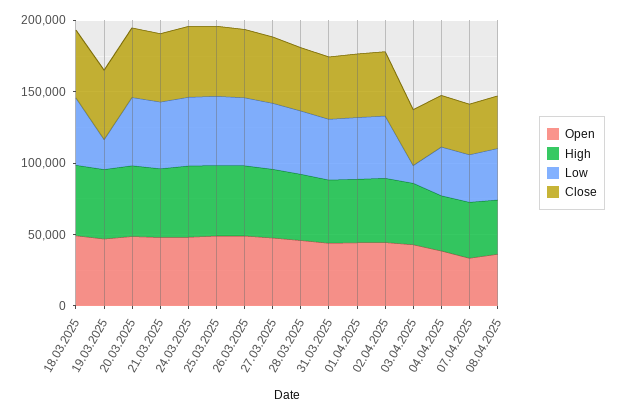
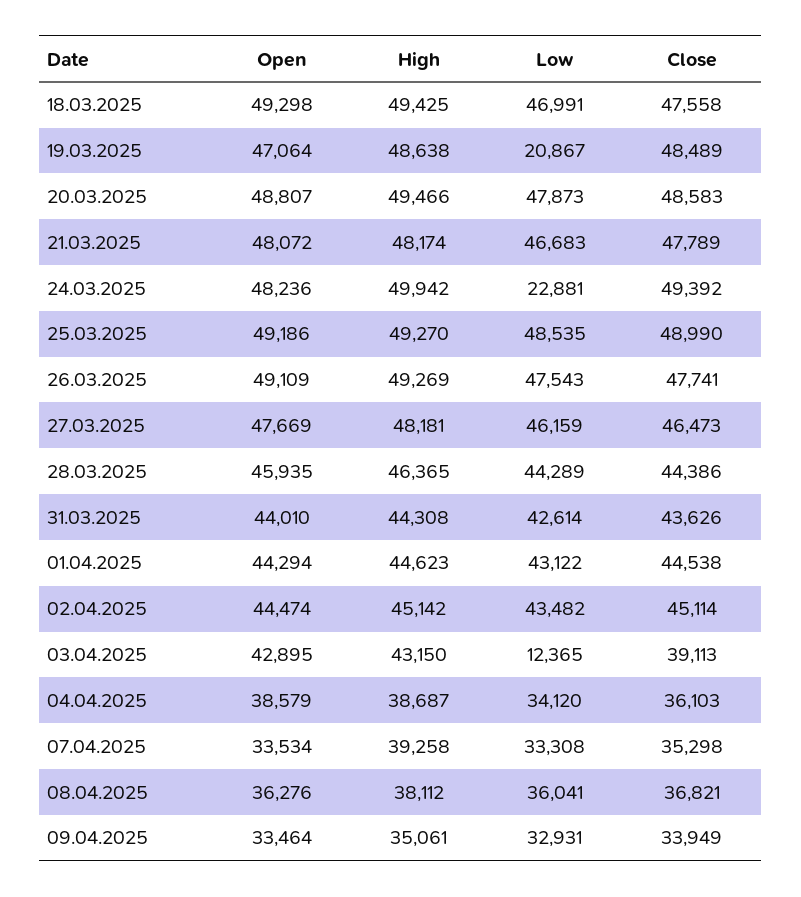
Low, 24.03.2025: 50000 -> 22881
Open, 09.04.2025: none -> 33464
High, 09.04.2025: none -> 35061
Low, 09.04.2025: none -> 32931
Close, 09.04.2025: none -> 33949

